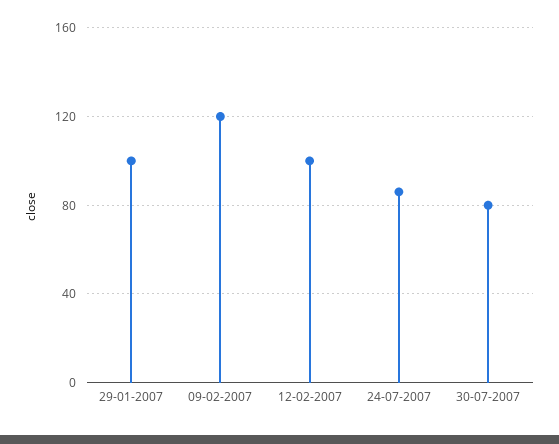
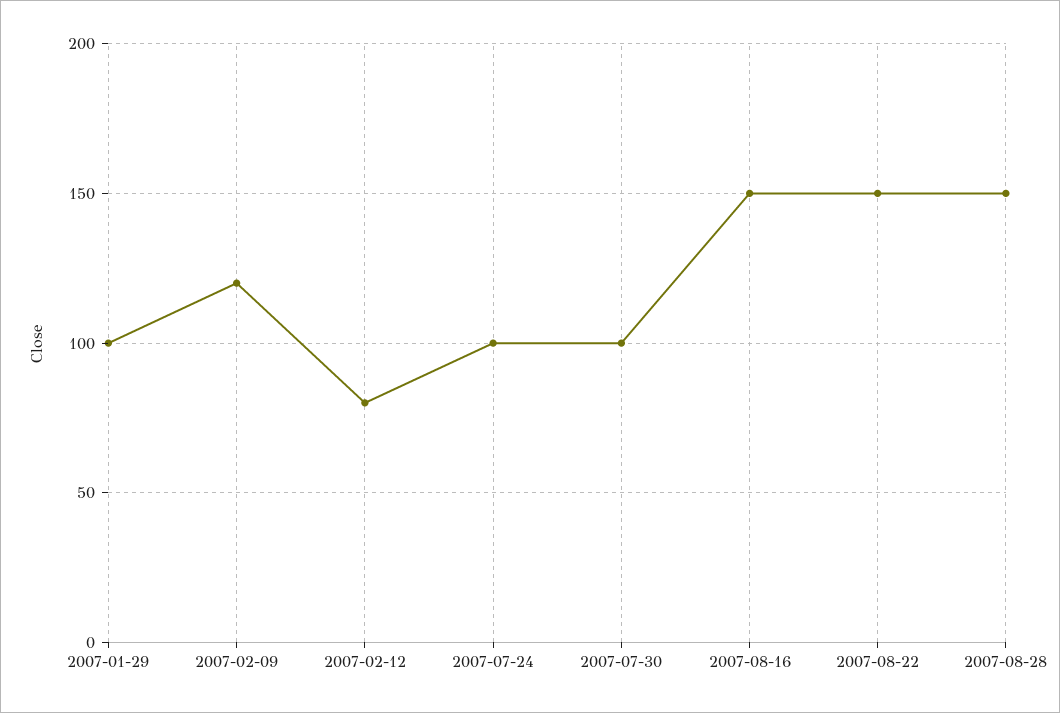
12-02-2007: 100 -> 80
24-07-2007: 85 -> 100
30-07-2007: 80 -> 100
2007-08-16: none -> 150
2007-08-22: none -> 150
2007-08-28: none -> 150

